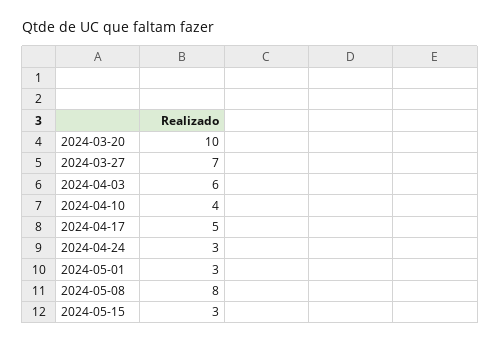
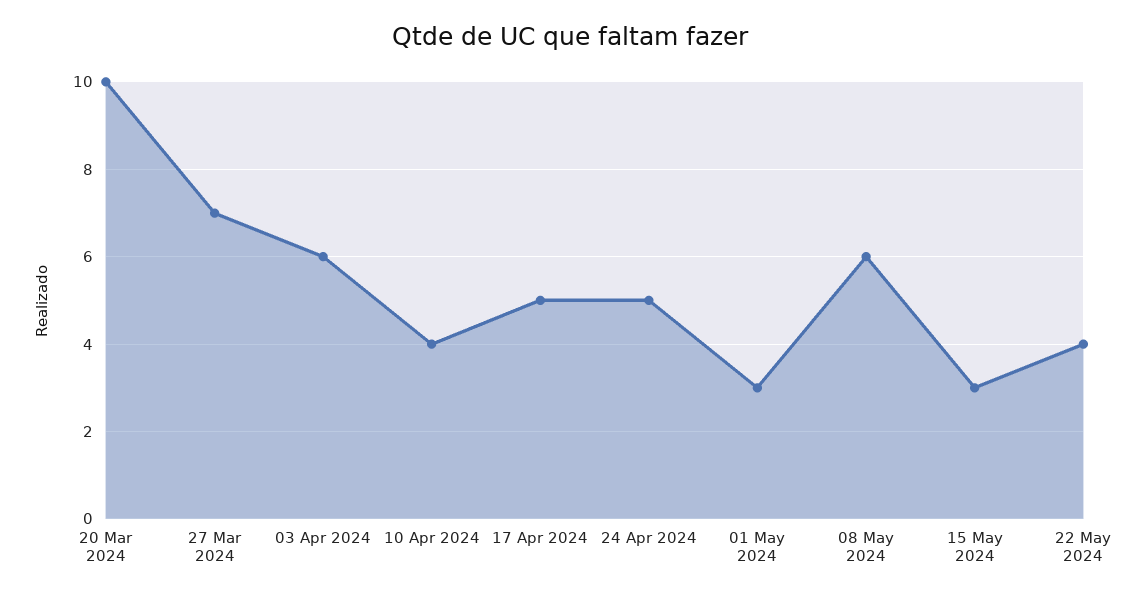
2024-04-24: 3 -> 5
2024-05-08: 8 -> 6
22 May 2024: none -> 4

